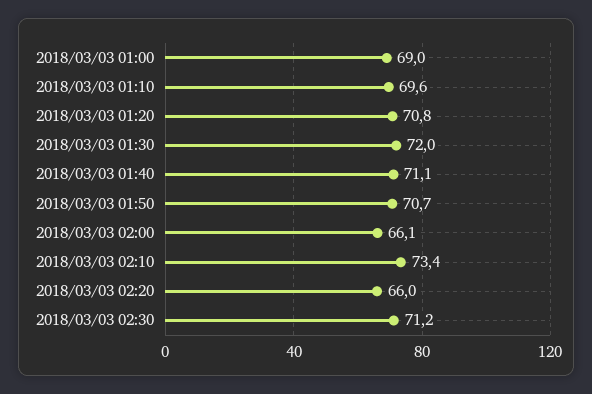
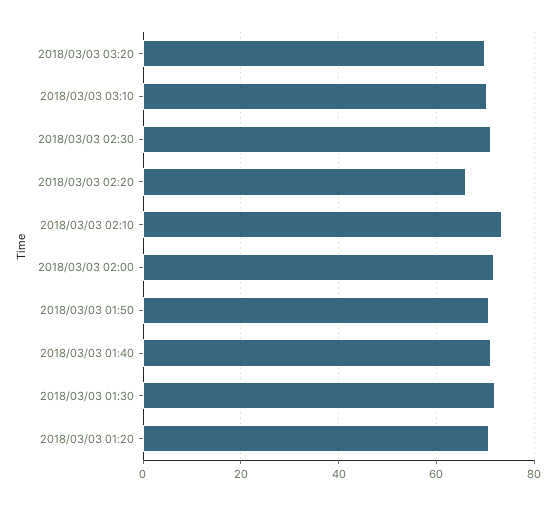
2018/03/03 01:00: 69 -> none
2018/03/03 01:10: 69.6 -> none
2018/03/03 02:00: 66.1 -> 72
2018/03/03 03:20: none -> 70
2018/03/03 03:10: none -> 70

